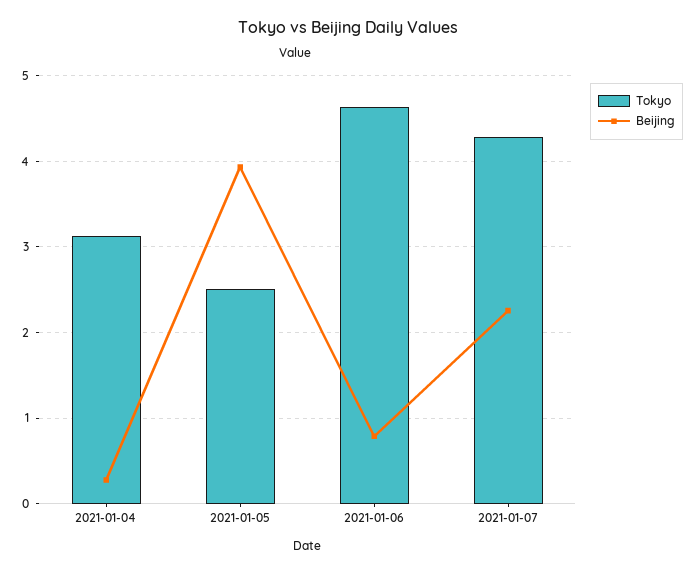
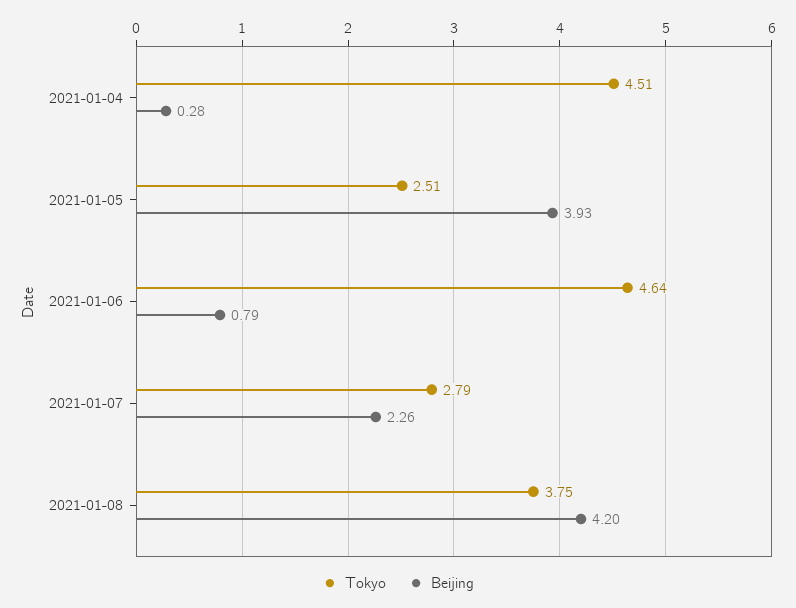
Tokyo, 2021-01-04: 3.1 -> 4.51
Tokyo, 2021-01-07: 4.3 -> 2.79
Tokyo, 2021-01-08: none -> 3.75
Beijing, 2021-01-08: none -> 4.2

